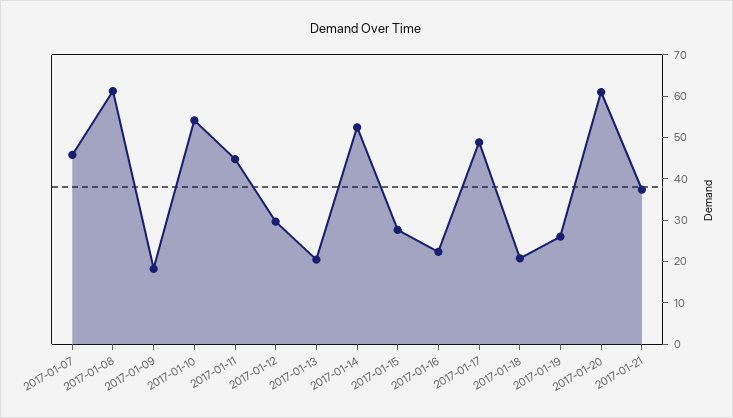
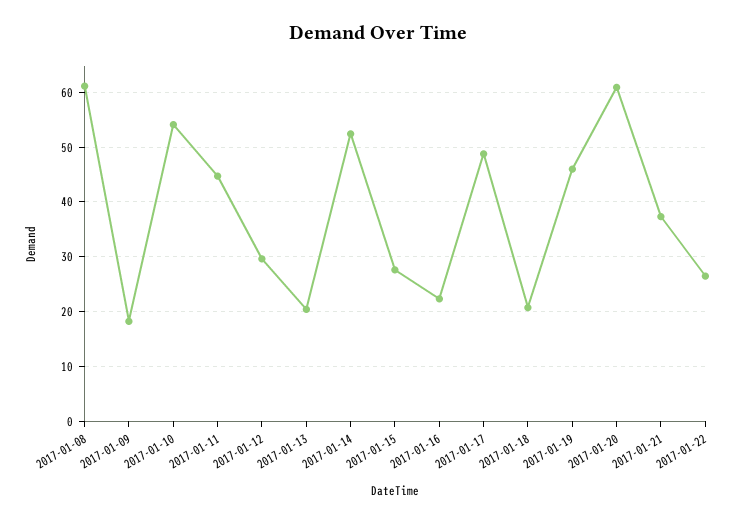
2017-01-07: 46 -> none
2017-01-19: 26 -> 46
2017-01-22: none -> 26

